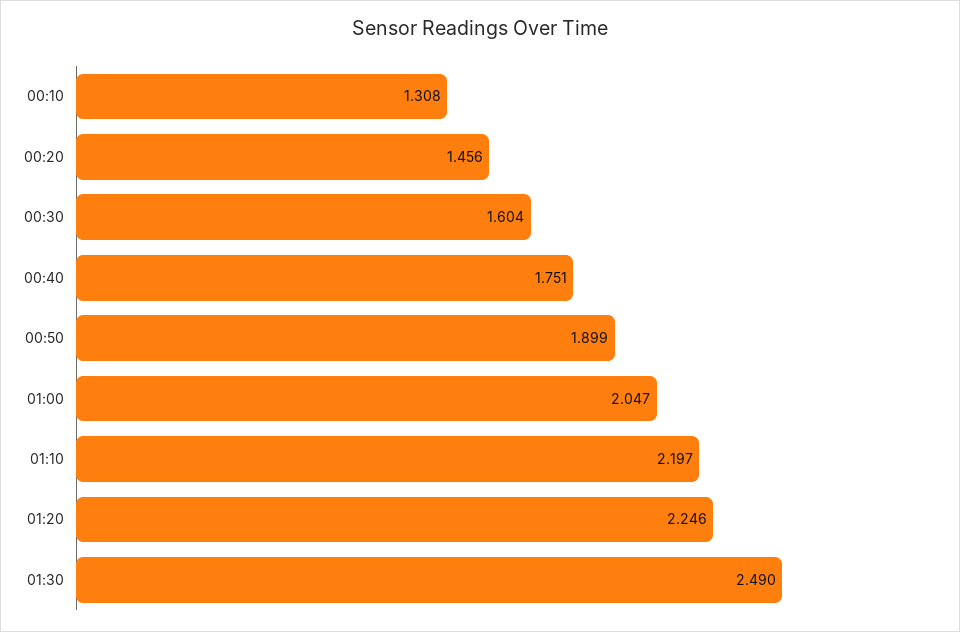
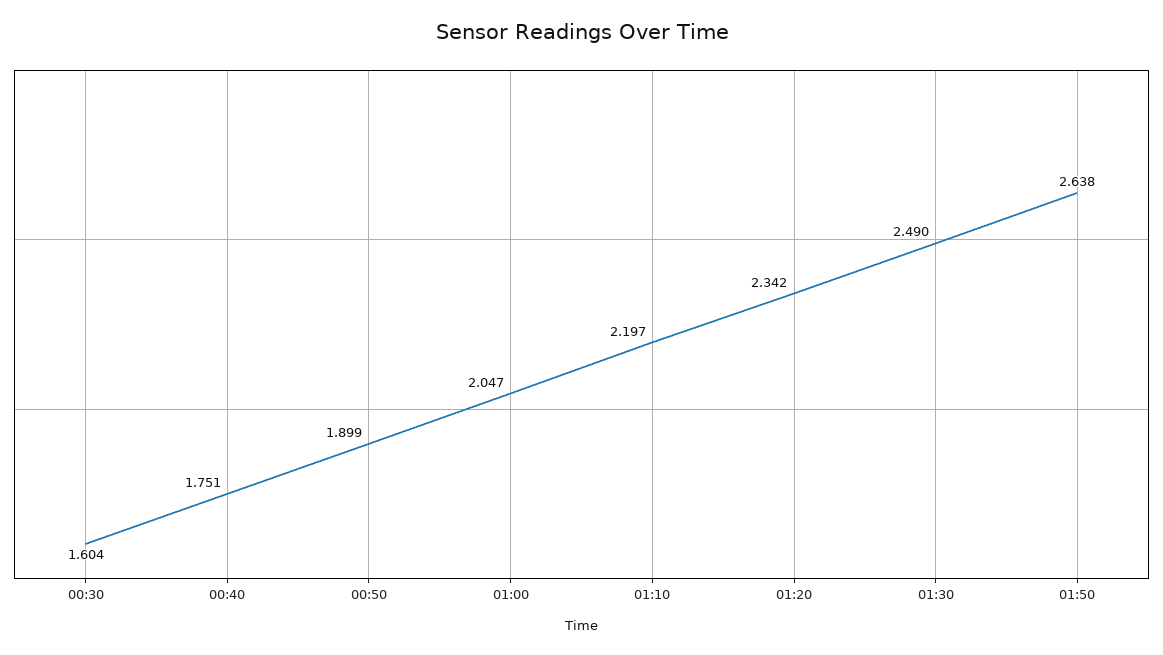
00:10: 1.308 -> none
00:20: 1.456 -> none
01:20: 2.246 -> 2.342
01:50: none -> 2.638

